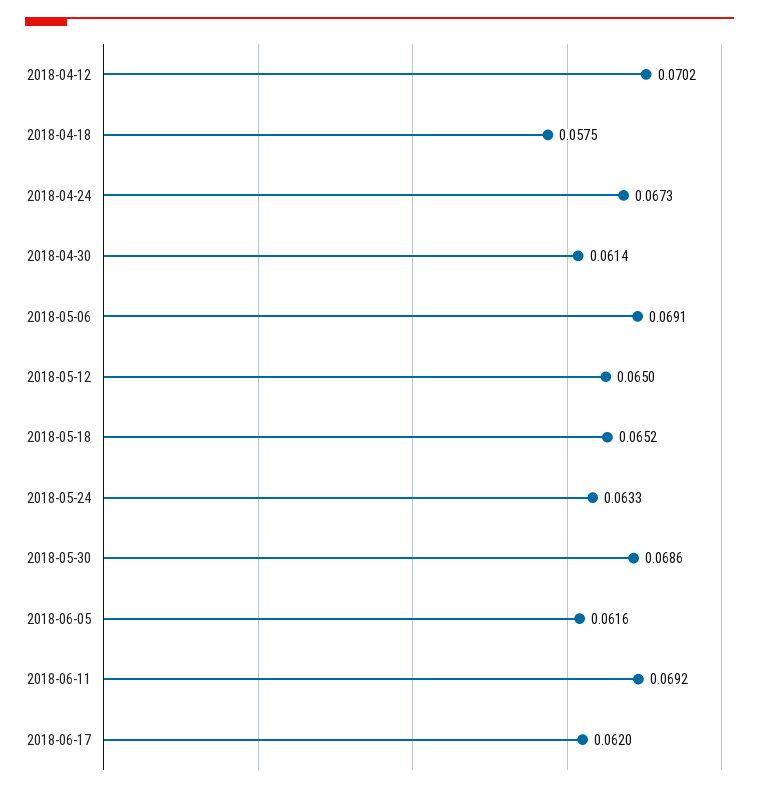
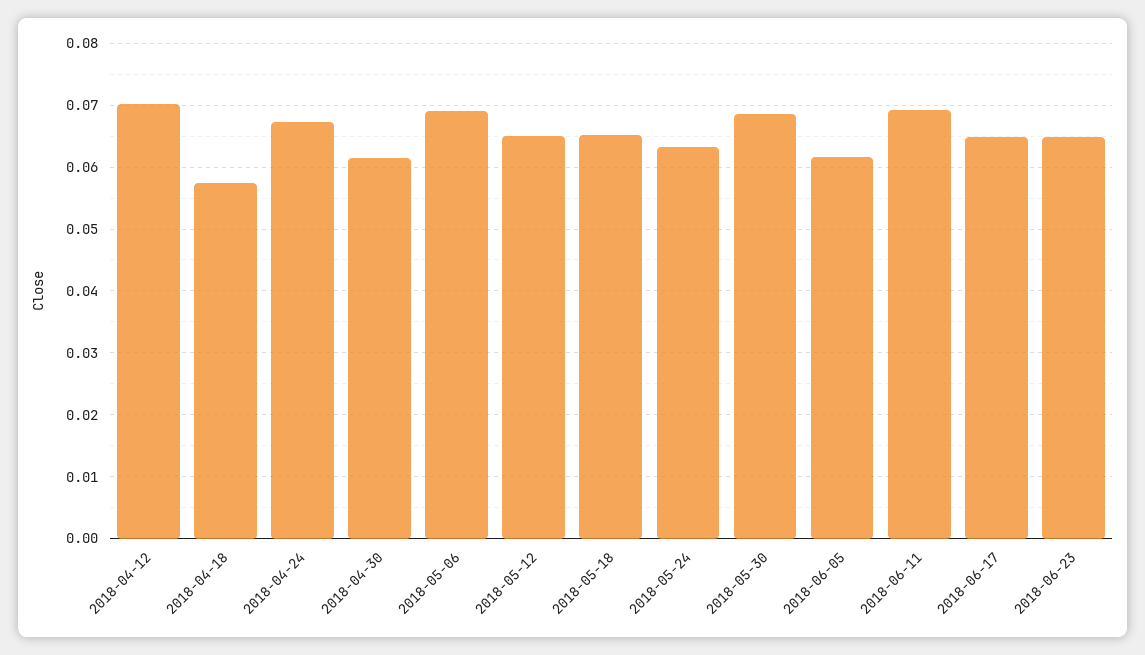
2018-06-17: 0.062 -> 0.065
2018-06-23: none -> 0.065

